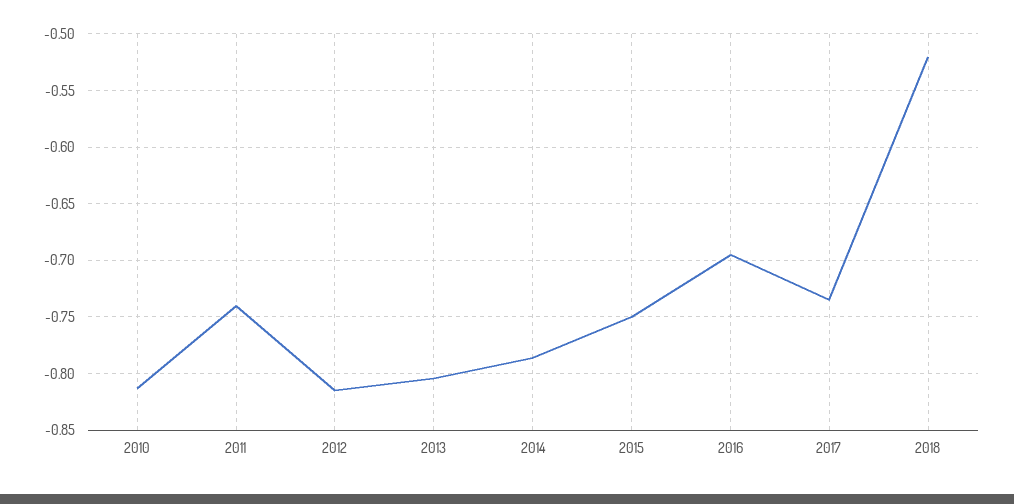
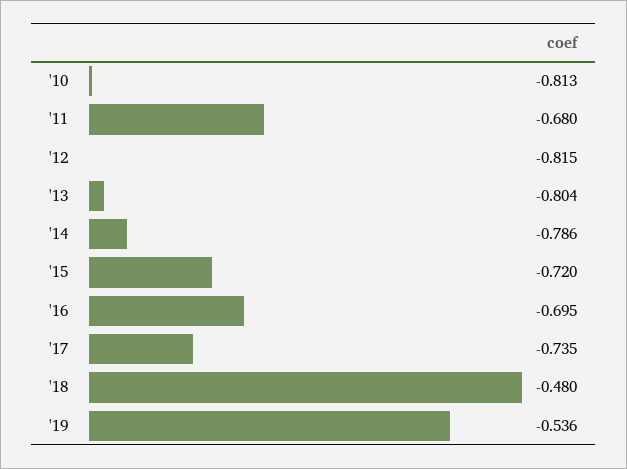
2011: -0.74 -> -0.68
2015: -0.75 -> -0.72
2018: -0.52 -> -0.48
'19: none -> -0.536

